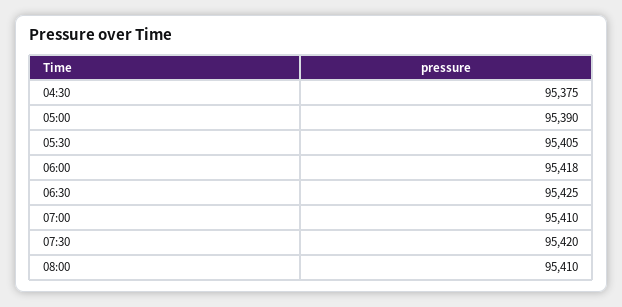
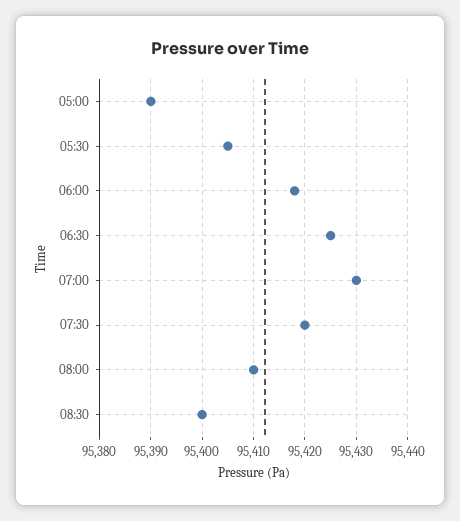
04:30: 95375 -> none
07:00: 95410 -> 95430
08:30: none -> 95400

